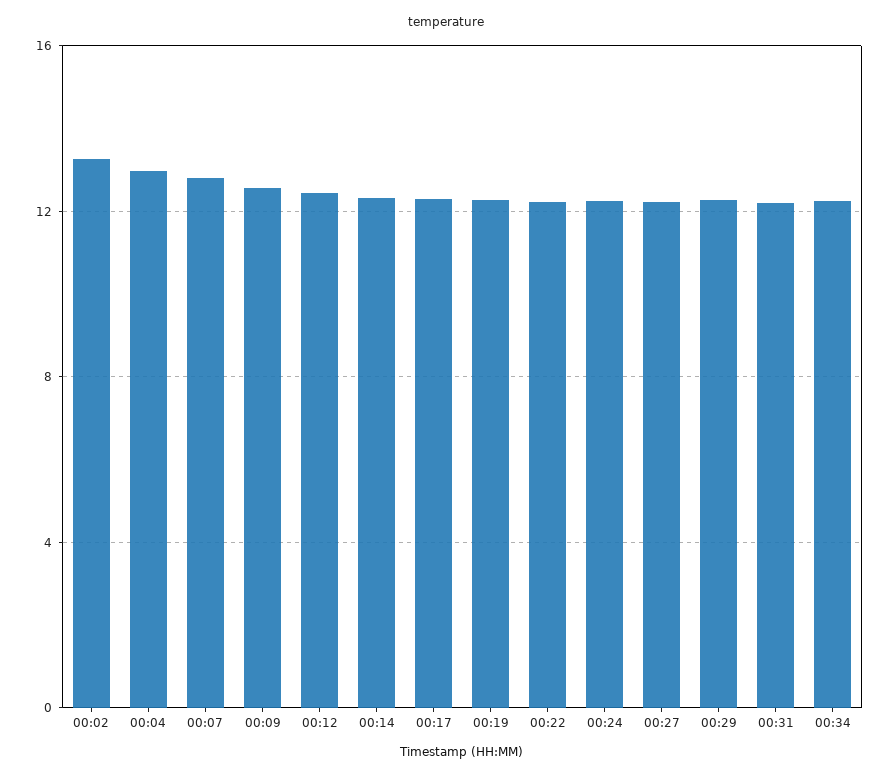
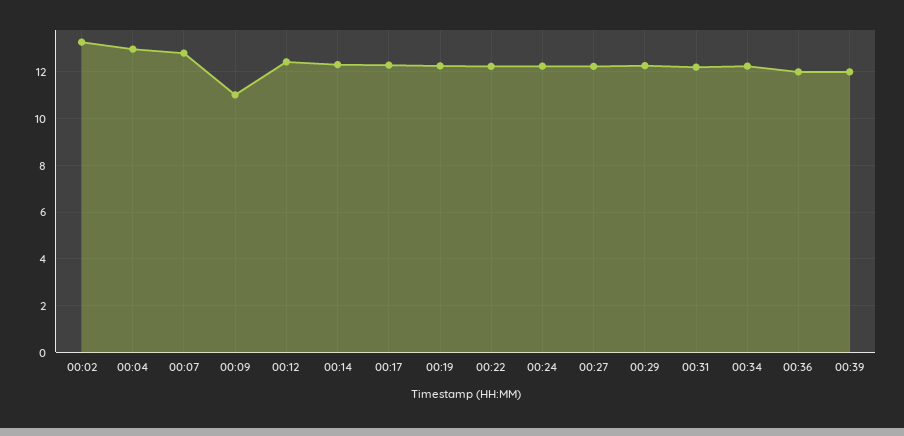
00:09: 12.5 -> 11
00:36: none -> 12
00:39: none -> 12

